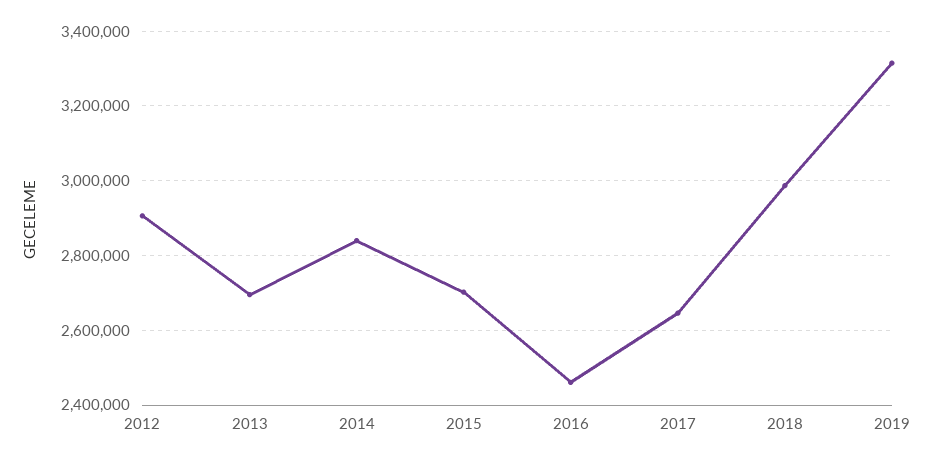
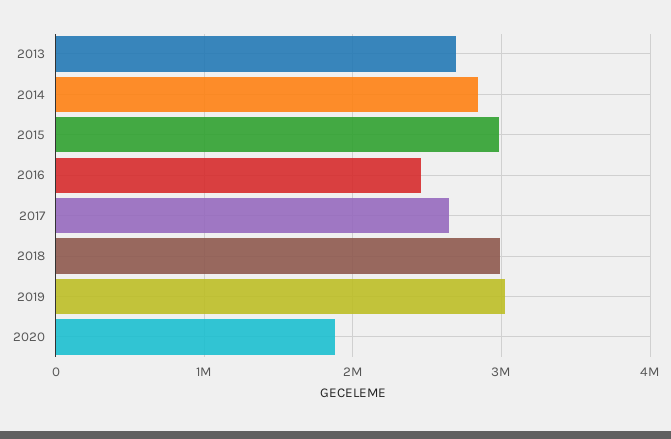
2012: 2900000 -> none
2015: 2700000 -> 3000000
2019: 3320000 -> 3000000
2020: none -> 1900000

